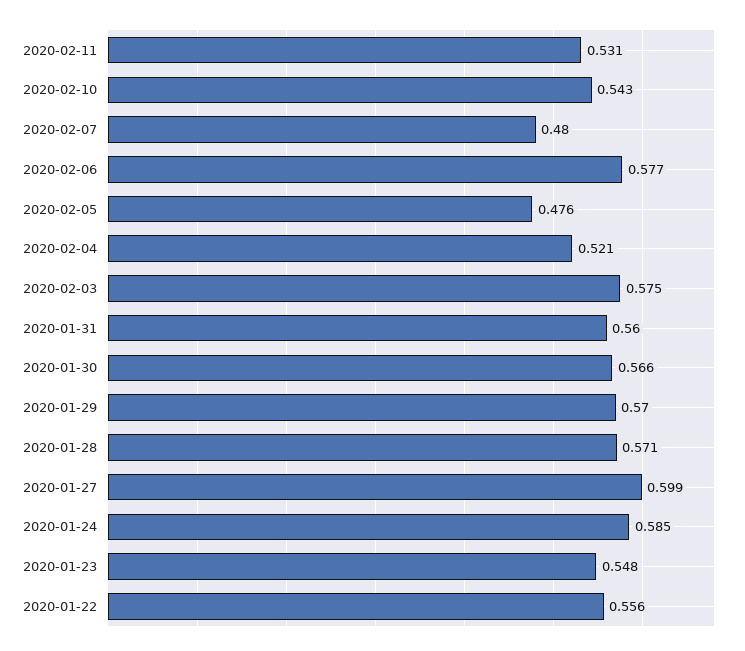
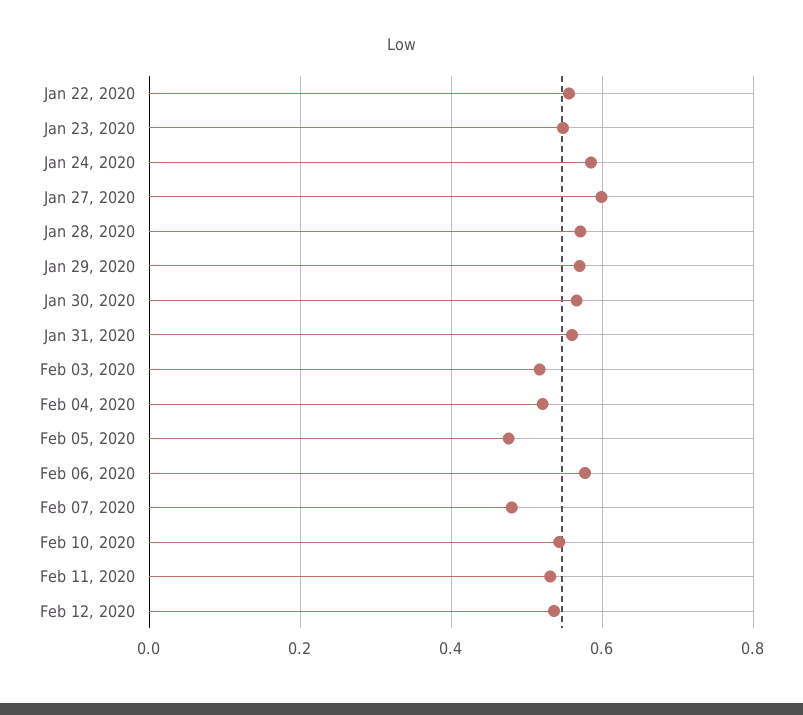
2020-02-03: 0.575 -> 0.52
Feb 12, 2020: none -> 0.54

